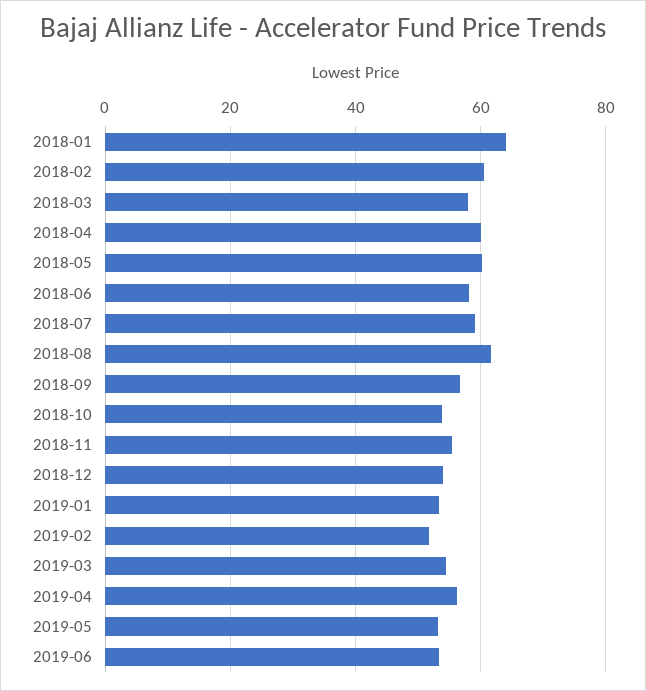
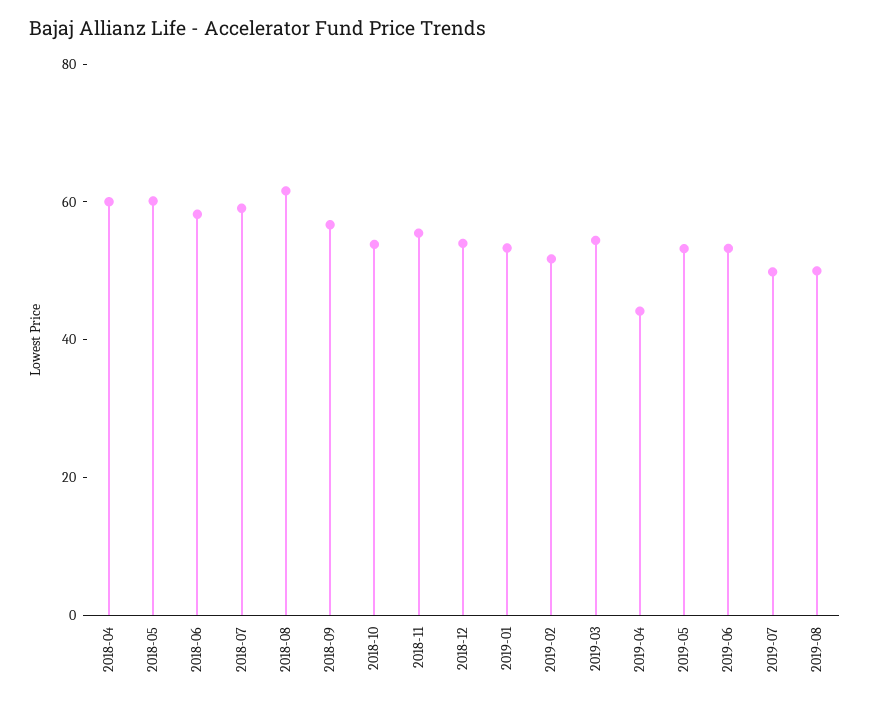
2018-01: 64 -> none
2018-02: 60 -> none
2018-03: 58 -> none
2019-04: 56 -> 45
2019-07: none -> 50
2019-08: none -> 50

